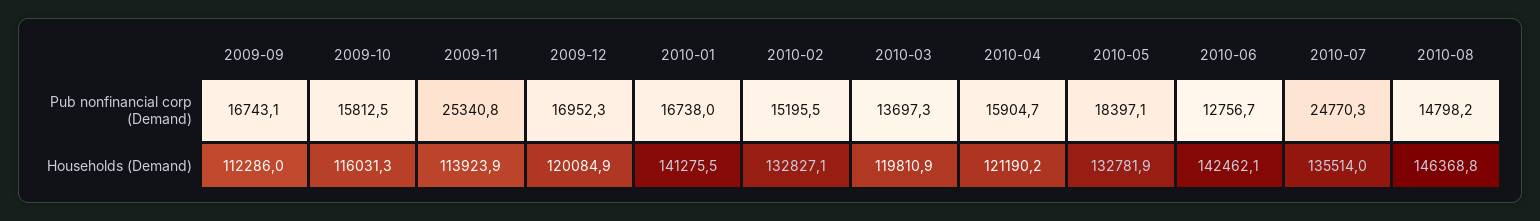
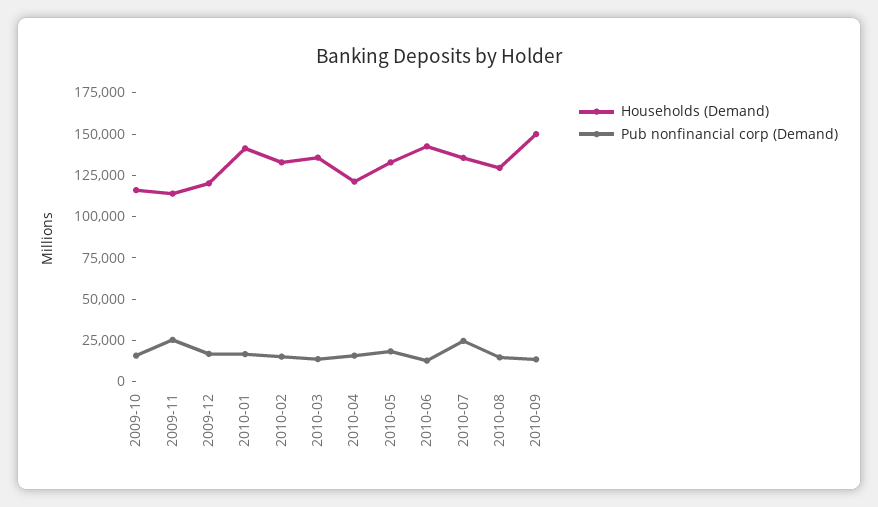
Pub nonfinancial corp (Demand), 2009-09: 16743.1 -> none
Households (Demand), 2009-09: 112286 -> none
Households (Demand), 2010-03: 119810.9 -> 135000
Households (Demand), 2010-08: 146368.8 -> 130000
Households (Demand), 2010-09: none -> 150000
Pub nonfinancial corp (Demand), 2010-09: none -> 15000

